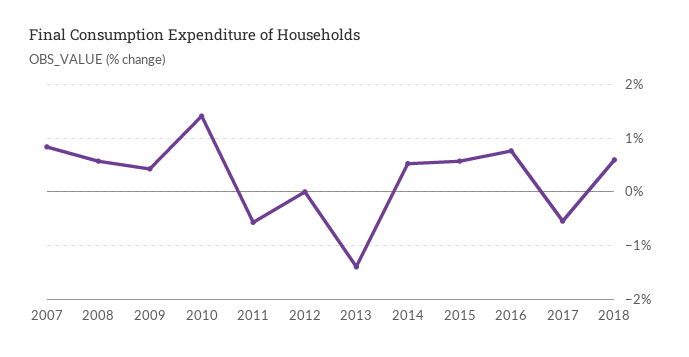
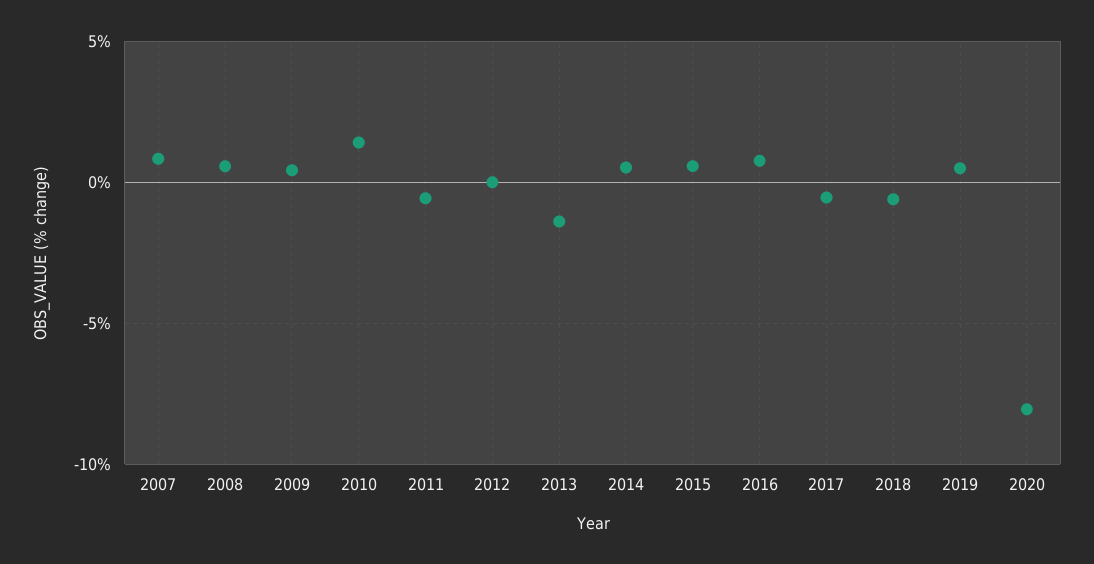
2018: 0.6 -> -0.5
2019: none -> 0.5
2020: none -> -8

